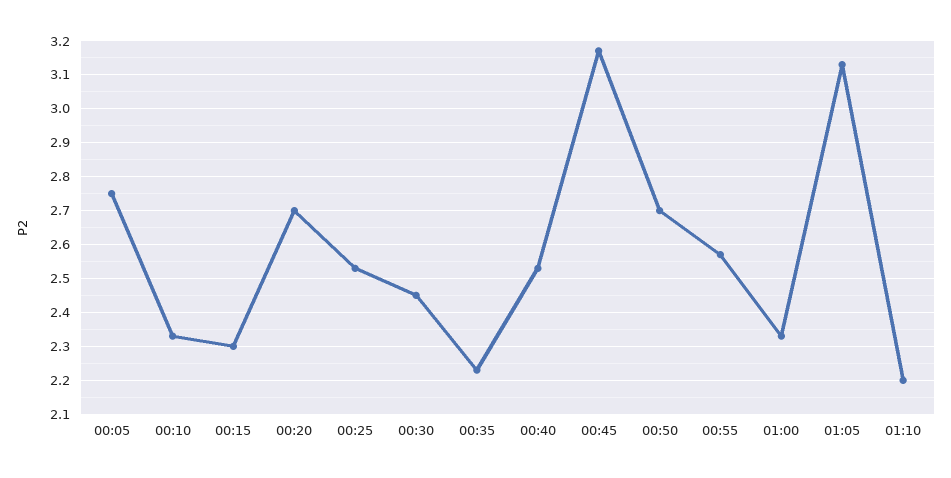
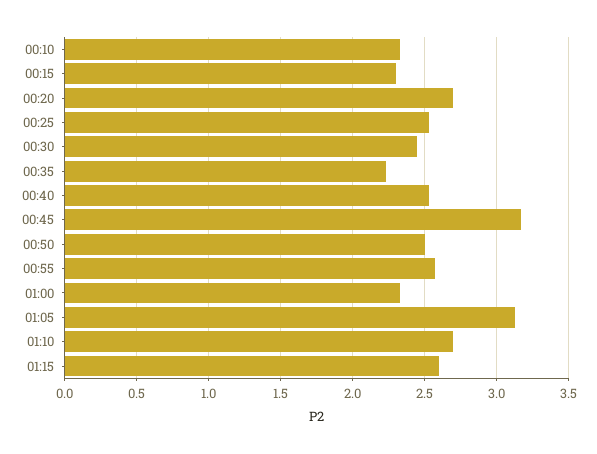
00:05: 2.75 -> none
00:50: 2.7 -> 2.5
01:10: 2.2 -> 2.7
01:15: none -> 2.6

